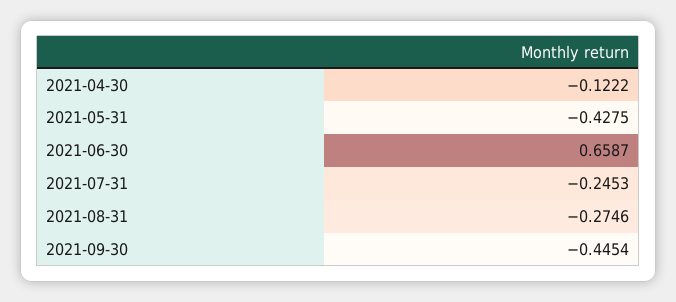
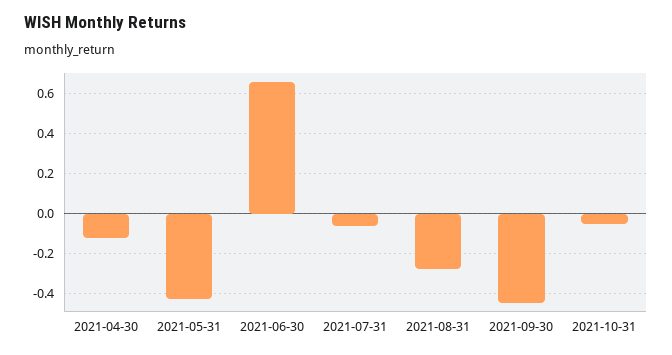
2021-07-31: -0.2453 -> -0.05
2021-10-31: none -> -0.05

